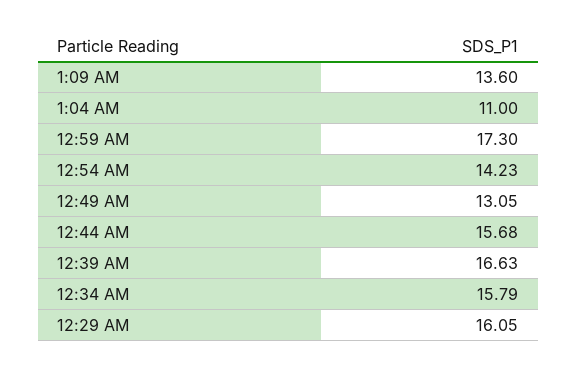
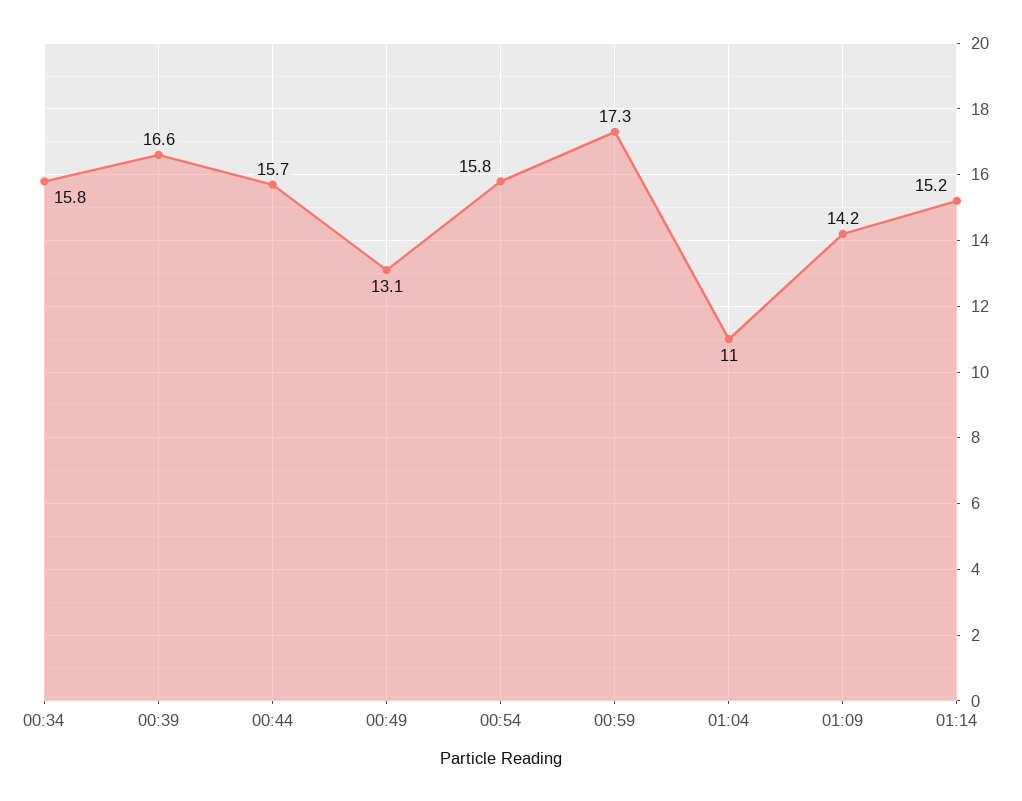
1:09 AM: 13.6 -> 14.2
12:54 AM: 14.23 -> 15.8
12:29 AM: 16.05 -> none
01:14: none -> 15.2

